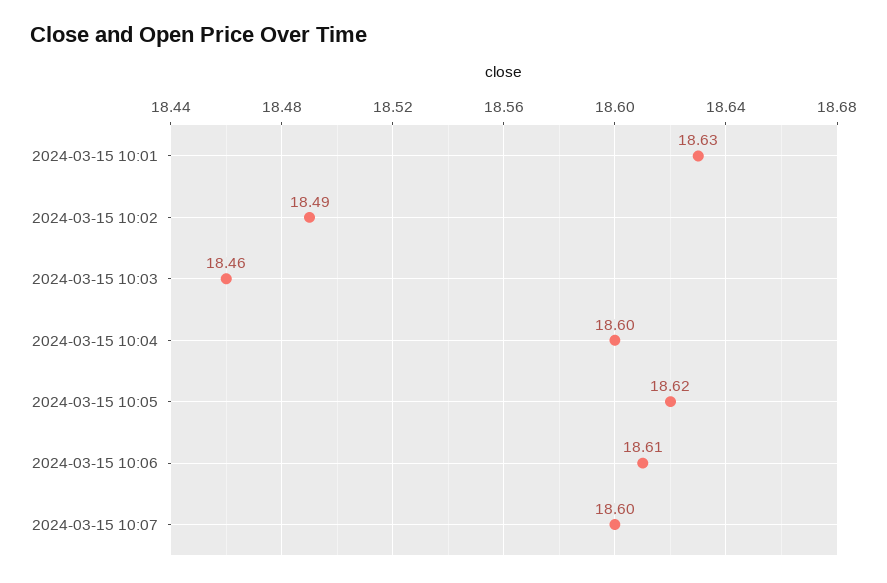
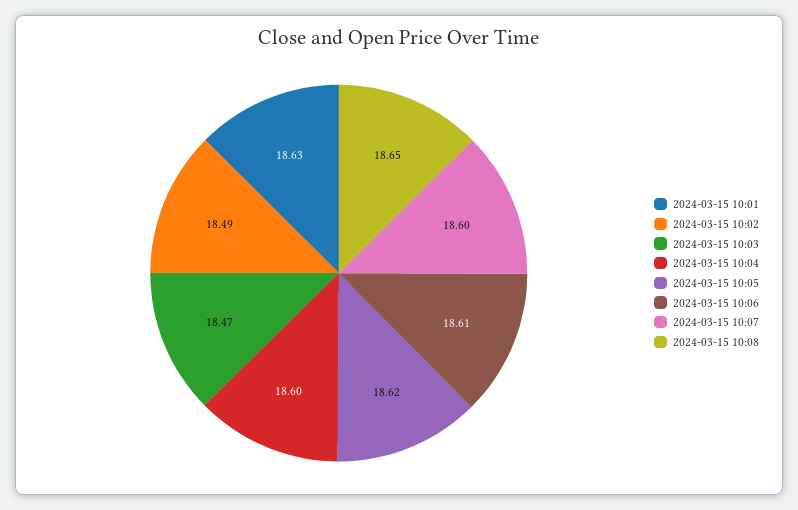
2024-03-15 10:03: 18.46 -> 18.47
2024-03-15 10:08: none -> 18.65

